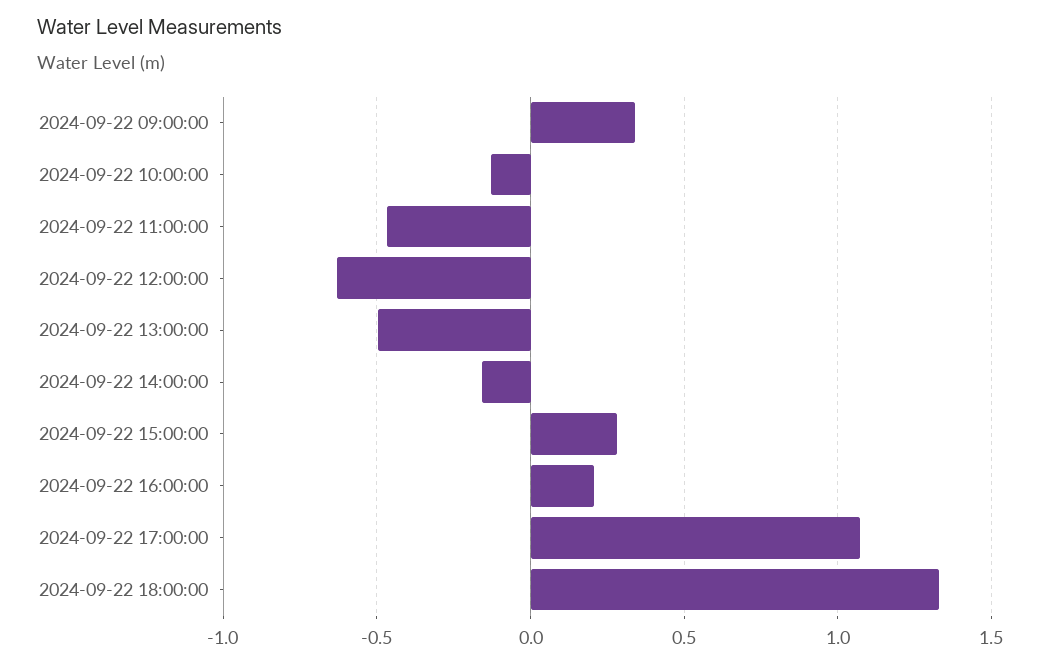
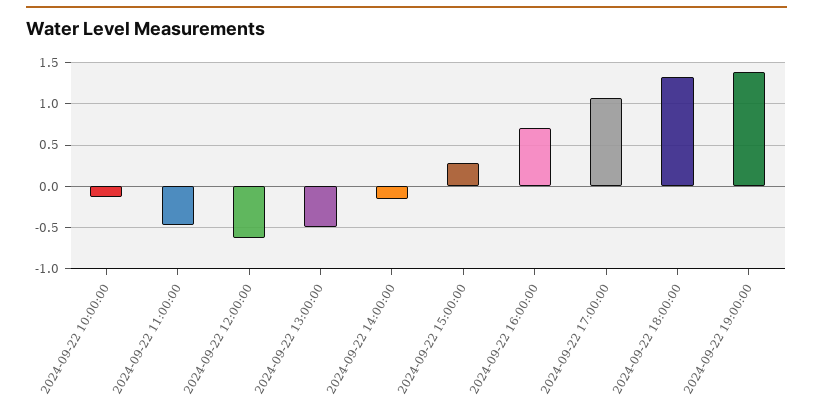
2024-09-22 09:00:00: 0.35 -> none
2024-09-22 16:00:00: 0.2 -> 0.7
2024-09-22 19:00:00: none -> 1.4

